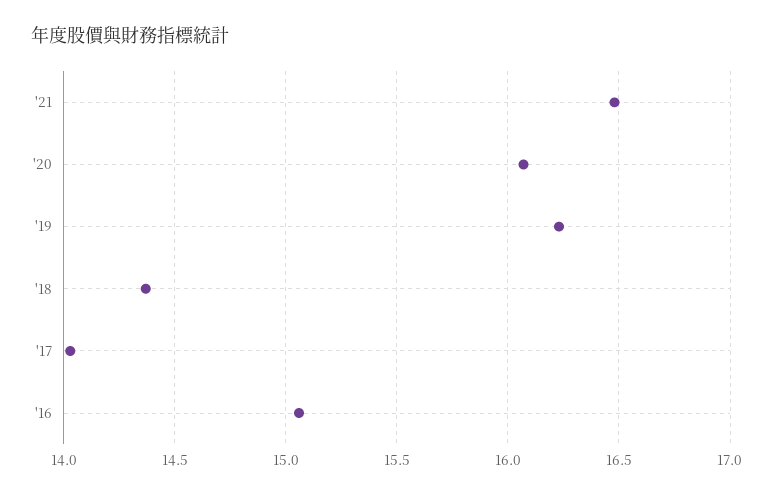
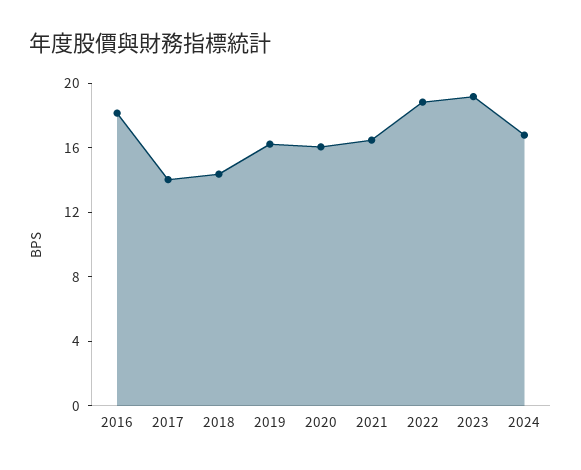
'16: 15.05 -> 18
2022: none -> 19
2023: none -> 19
2024: none -> 17

